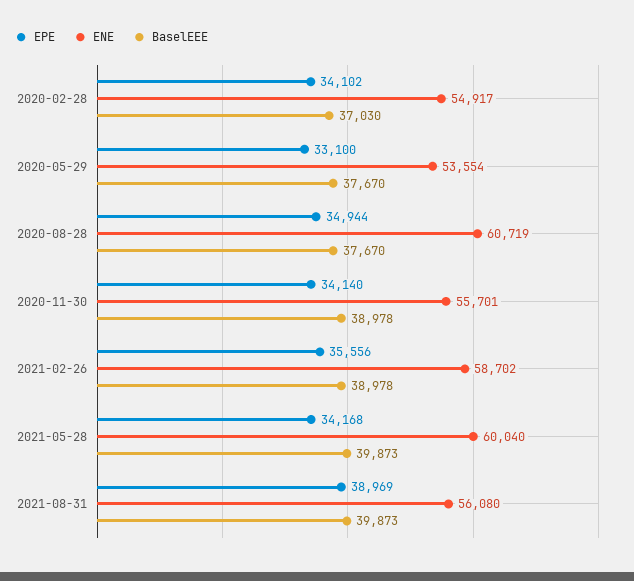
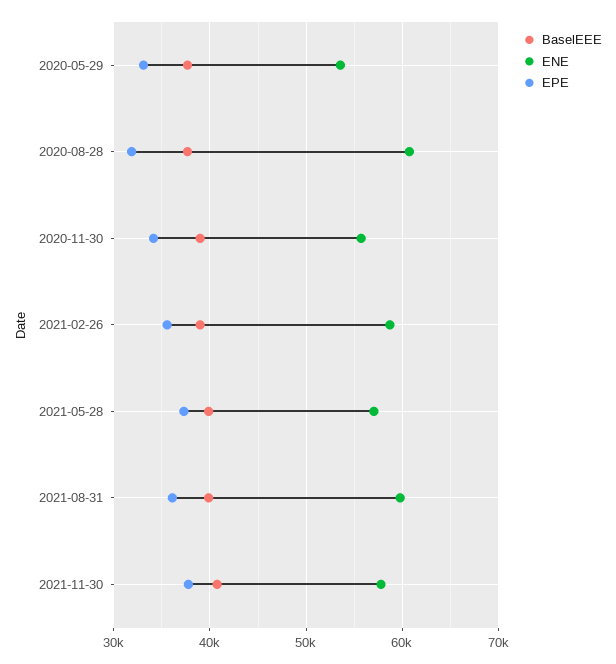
EPE, 2020-02-28: 34102 -> none
ENE, 2020-02-28: 54917 -> none
BaselEEE, 2020-02-28: 37030 -> none
EPE, 2020-08-28: 34944 -> 32000
EPE, 2021-05-28: 34168 -> 37000
ENE, 2021-05-28: 60040 -> 57000
EPE, 2021-08-31: 38969 -> 36000
ENE, 2021-08-31: 56080 -> 60000
BaselEEE, 2021-11-30: none -> 41000
ENE, 2021-11-30: none -> 58000
EPE, 2021-11-30: none -> 38000

